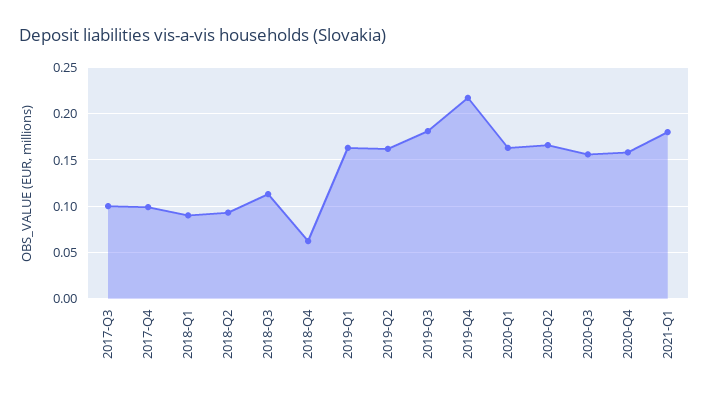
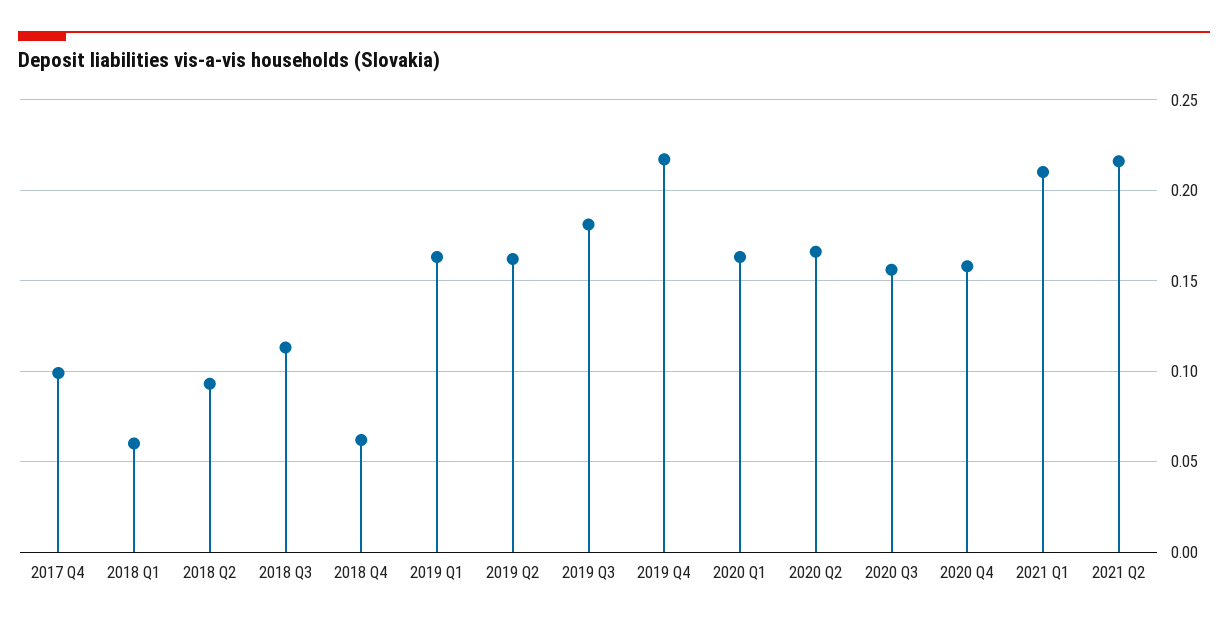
2017-Q3: 0.1 -> none
2018-Q1: 0.09 -> 0.06
2021-Q1: 0.18 -> 0.21
2021 Q2: none -> 0.215

